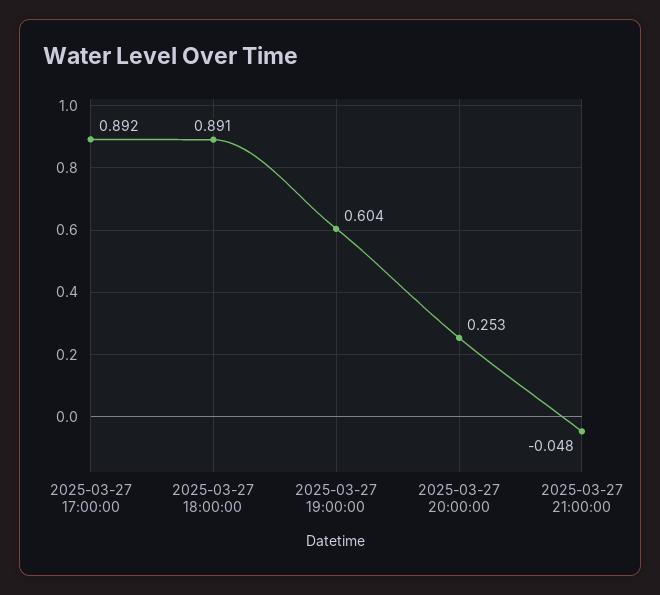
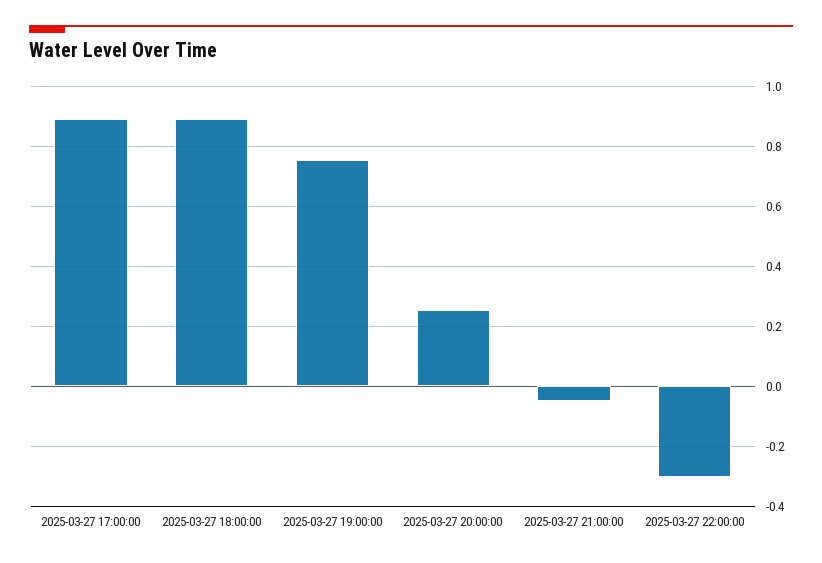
2025-03-27 19:00:00: 0.604 -> 0.75
2025-03-27 22:00:00: none -> -0.3

